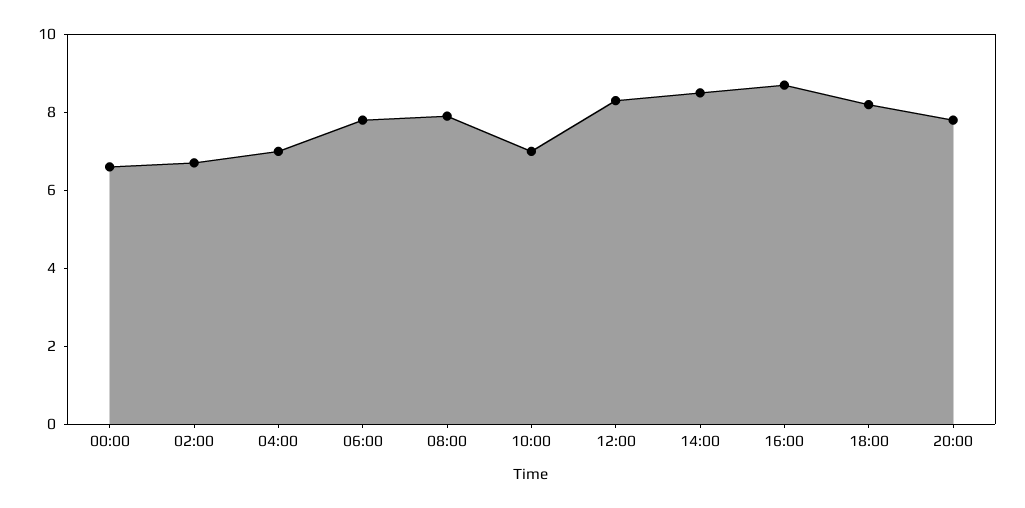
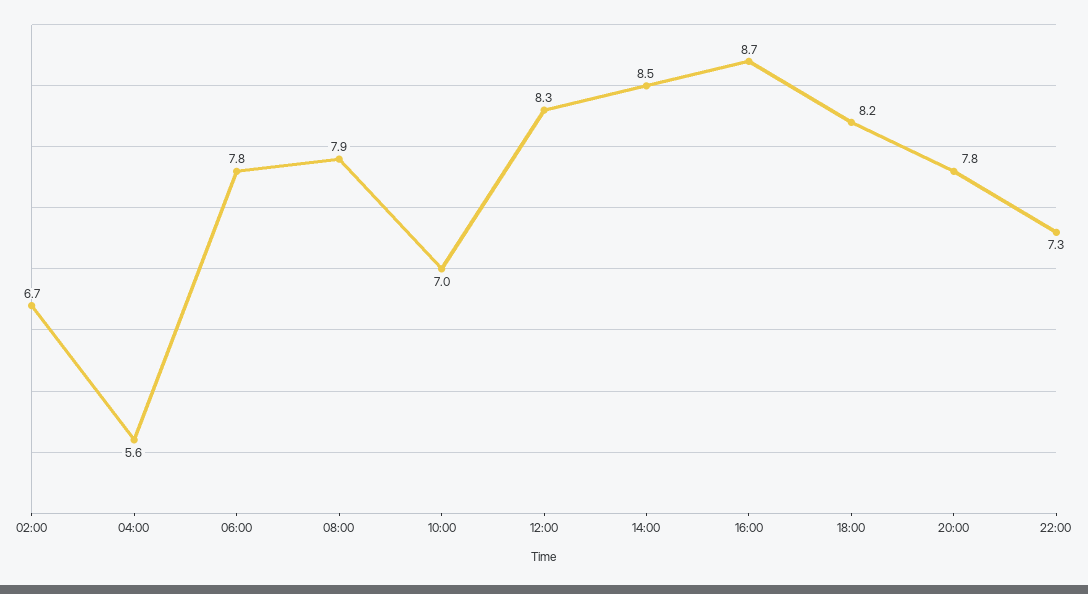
00:00: 6.5 -> none
04:00: 7 -> 5.6
22:00: none -> 7.3

